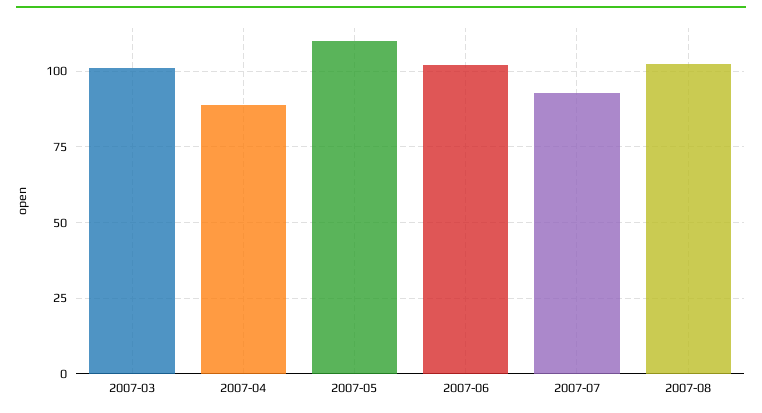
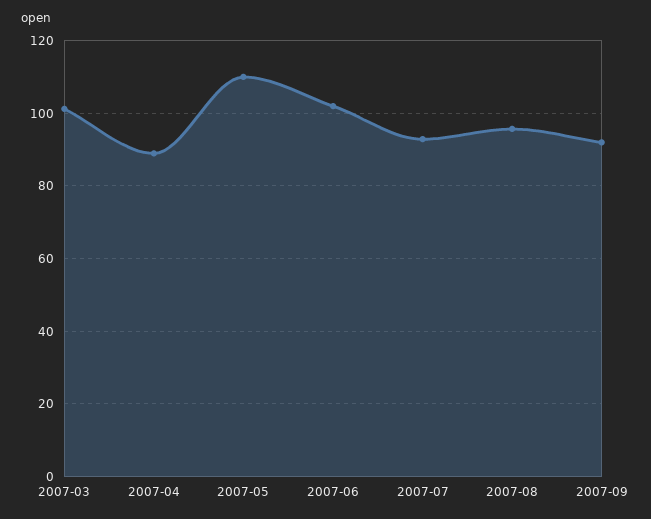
2007-08: 102.5 -> 96
2007-09: none -> 92

